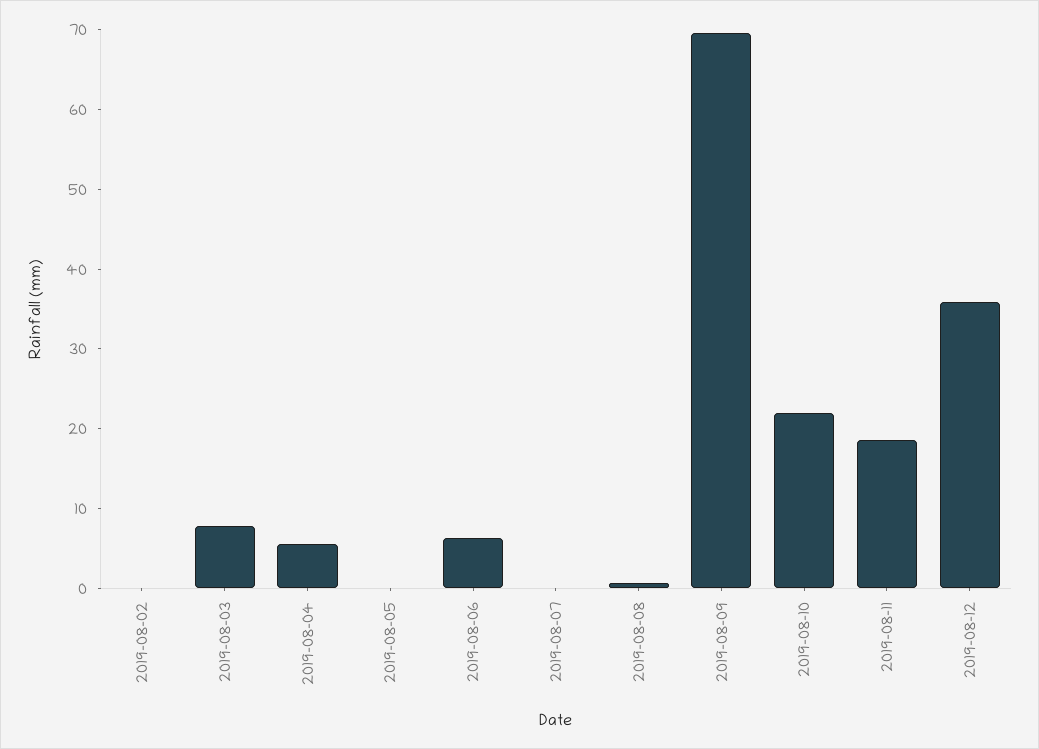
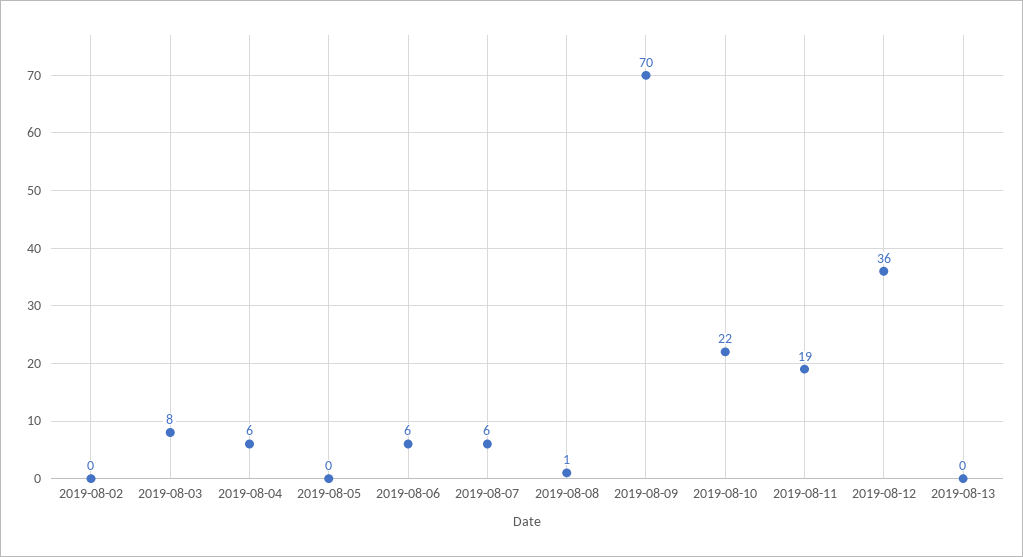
2019-08-07: 0 -> 6
2019-08-13: none -> 0

